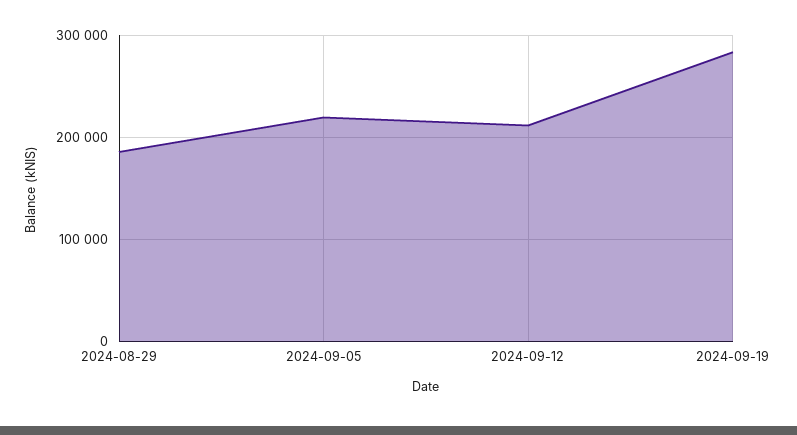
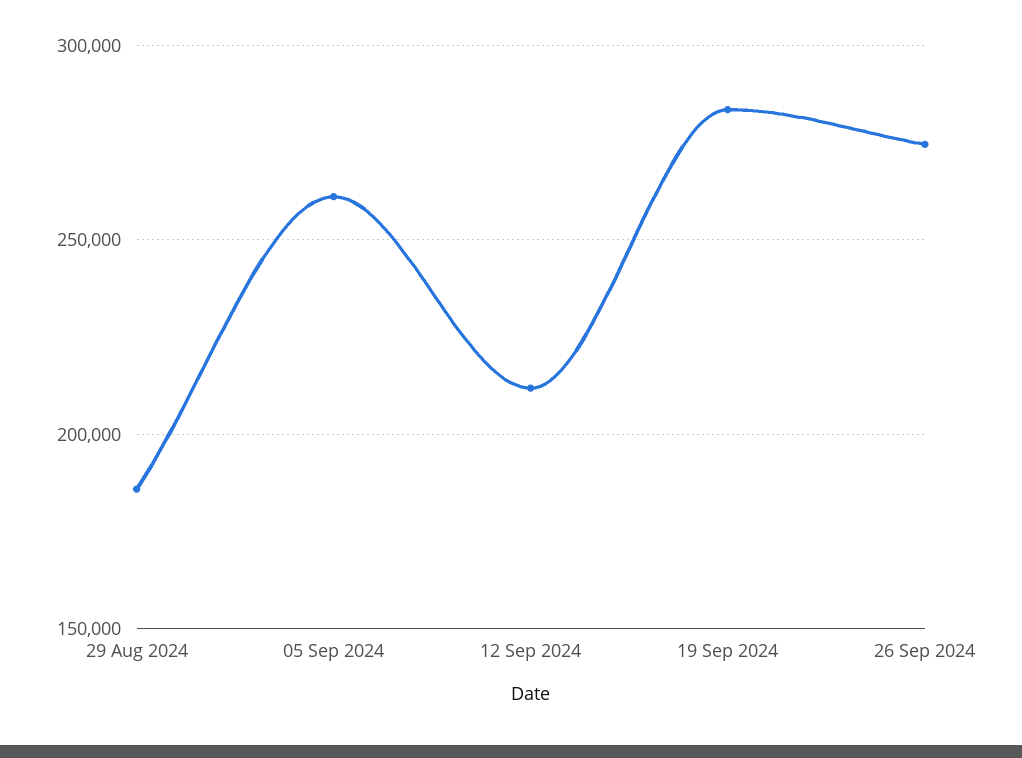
2024-09-05: 220000 -> 260000
26 Sep 2024: none -> 275000

